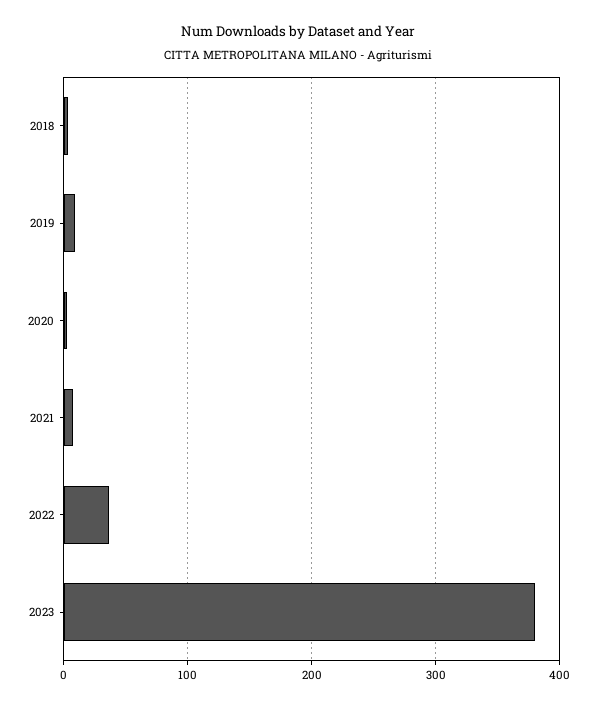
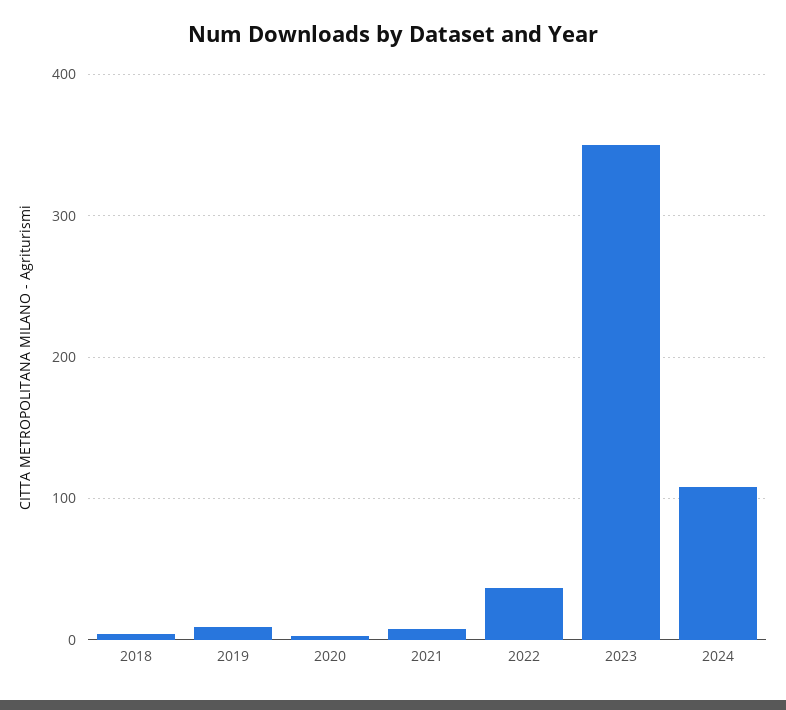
2023: 380 -> 350
2024: none -> 110

